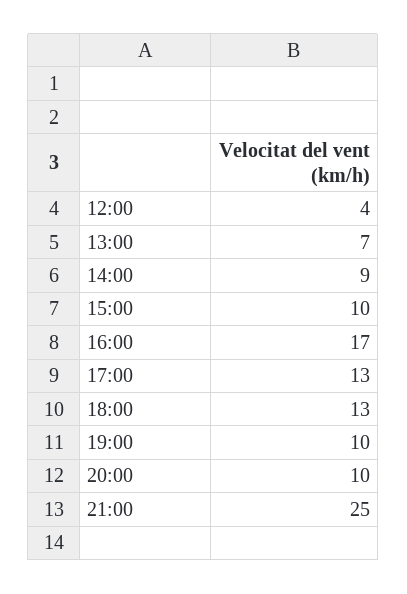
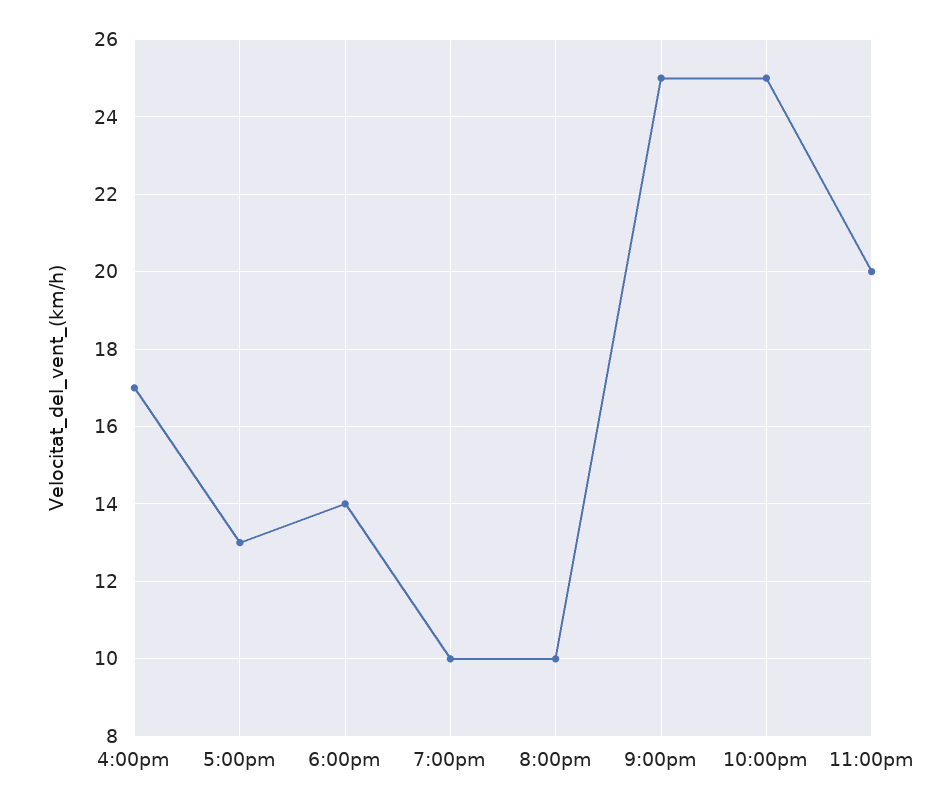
12:00: 4 -> none
13:00: 7 -> none
14:00: 9 -> none
15:00: 10 -> none
18:00: 13 -> 14
10:00pm: none -> 25
11:00pm: none -> 20

